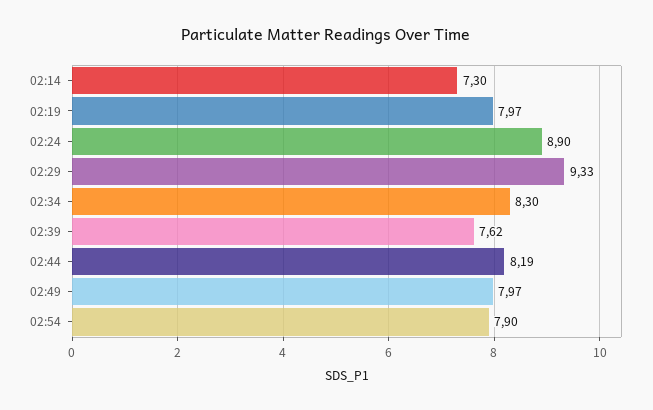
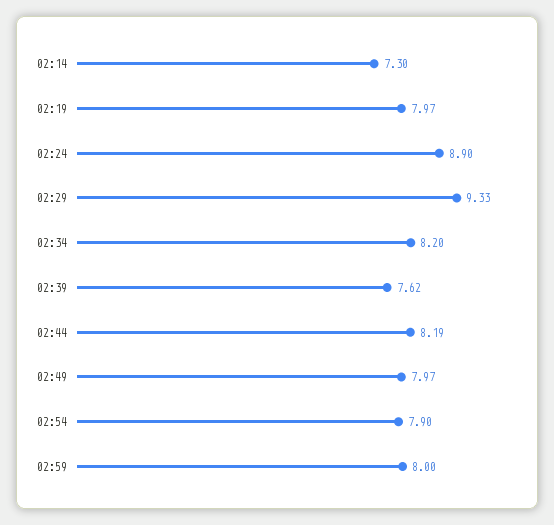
02:34: 8.3 -> 8.2
02:59: none -> 8

